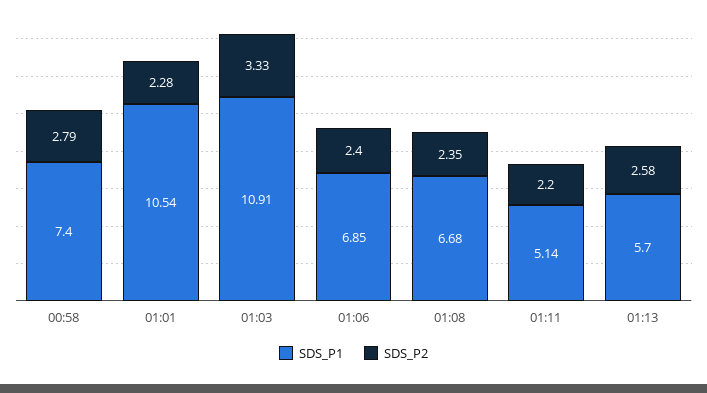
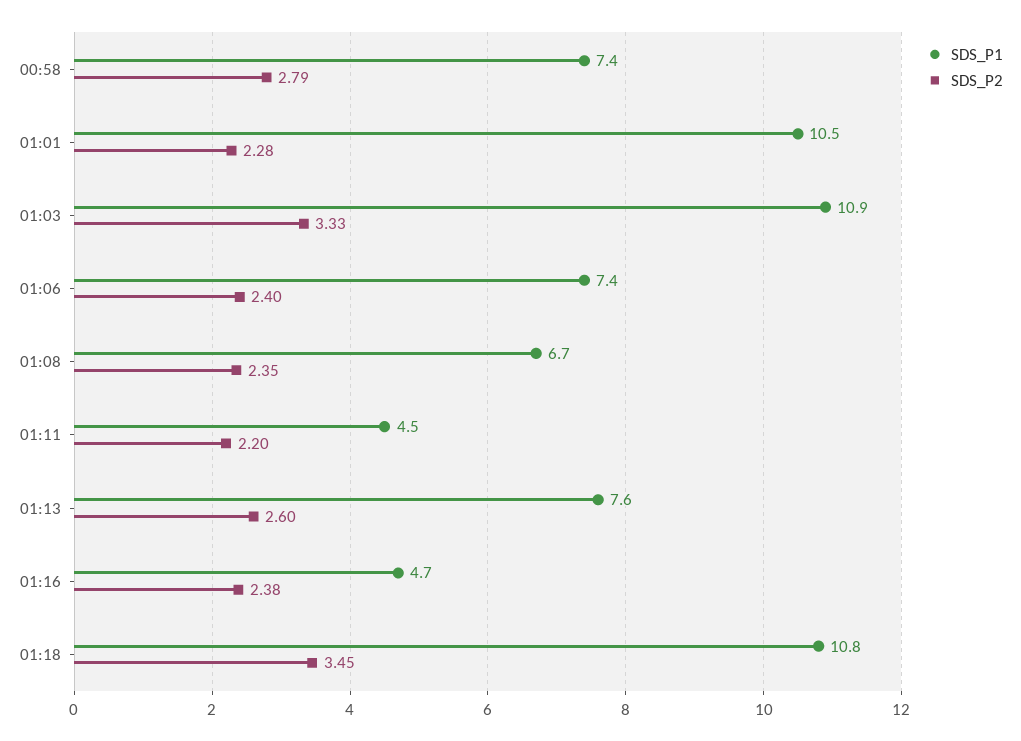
SDS_P1, 01:06: 6.85 -> 7.4
SDS_P1, 01:11: 5.14 -> 4.5
SDS_P1, 01:13: 5.7 -> 7.6
SDS_P2, 01:13: 2.58 -> 2.6
SDS_P1, 01:16: none -> 4.7
SDS_P2, 01:16: none -> 2.38
SDS_P1, 01:18: none -> 10.8
SDS_P2, 01:18: none -> 3.45

